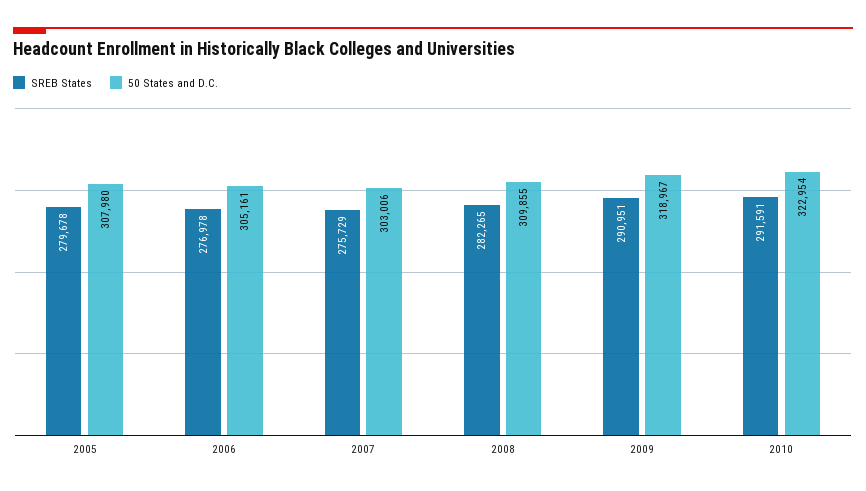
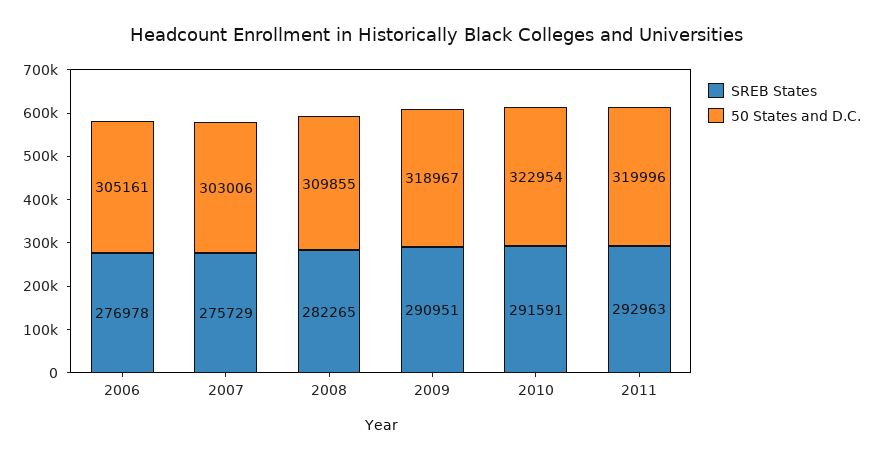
SREB States, 2005: 279678 -> none
50 States and D.C., 2005: 307980 -> none
SREB States, 2011: none -> 292963
50 States and D.C., 2011: none -> 319996

